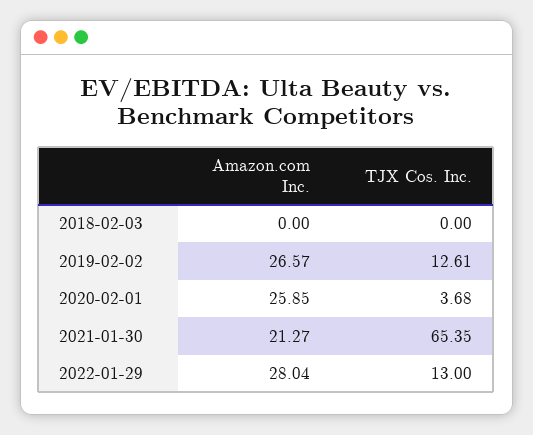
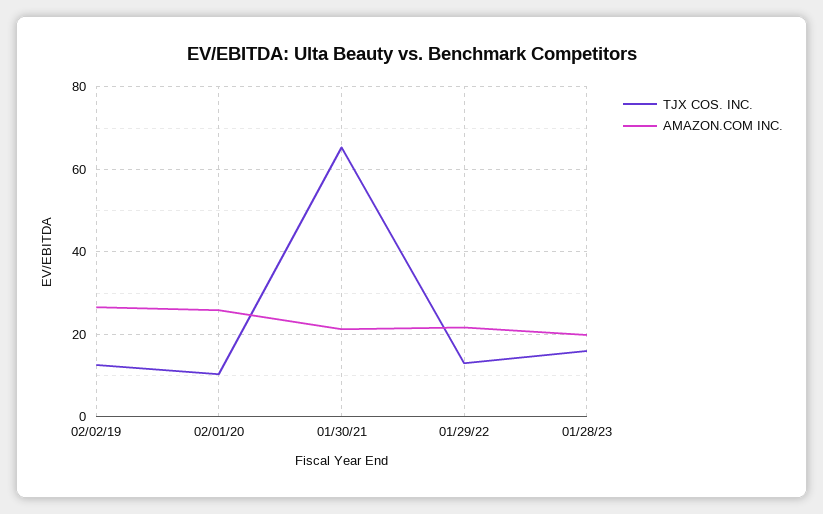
Amazon.com Inc., 2018-02-03: 0 -> none
TJX Cos. Inc., 2018-02-03: 0 -> none
TJX Cos. Inc., 2020-02-01: 3.68 -> 10
Amazon.com Inc., 2022-01-29: 28.04 -> 22
TJX Cos. Inc., 01/28/23: none -> 16
Amazon.com Inc., 01/28/23: none -> 20

